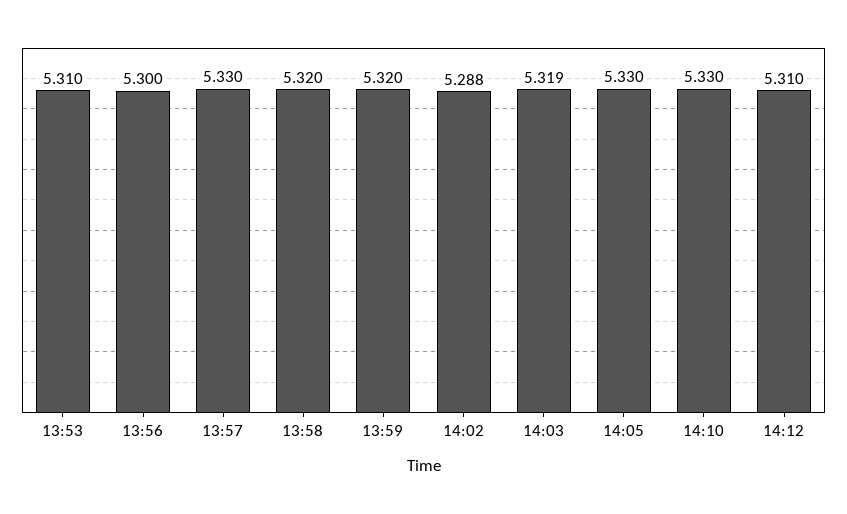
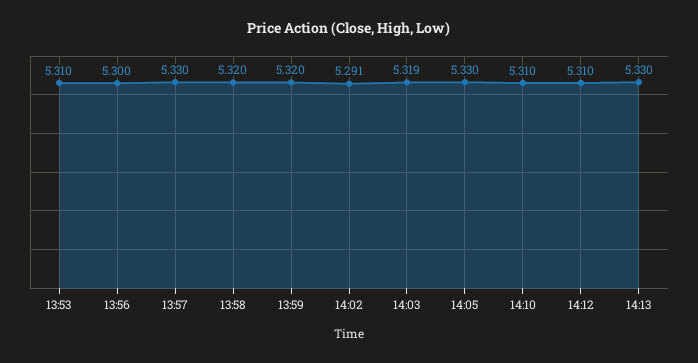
14:02: 5.288 -> 5.291
14:10: 5.33 -> 5.31
14:13: none -> 5.33

